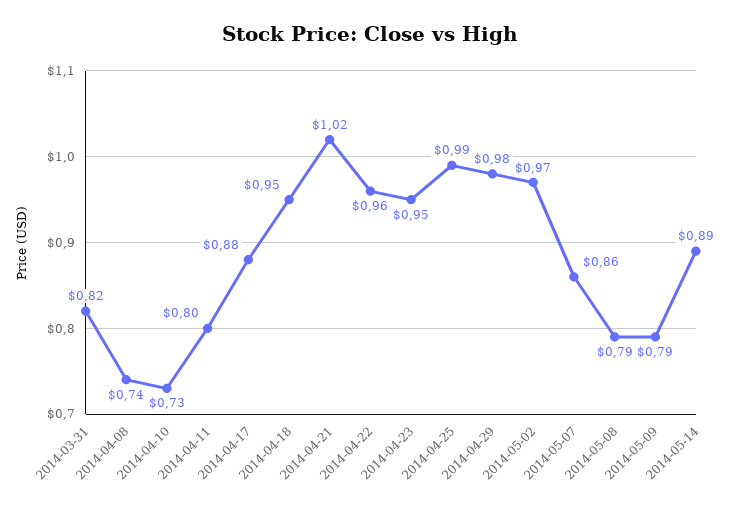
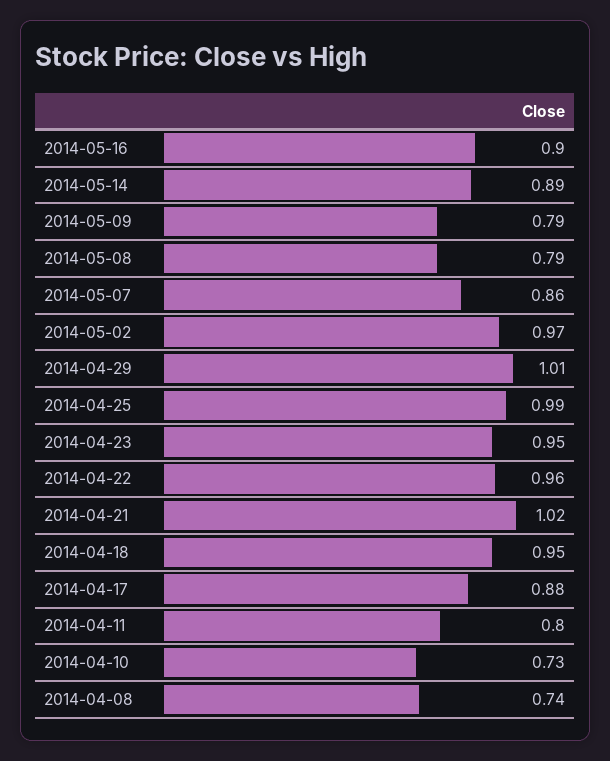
2014-03-31: 0.82 -> none
2014-04-29: 0.98 -> 1.01
2014-05-16: none -> 0.9

